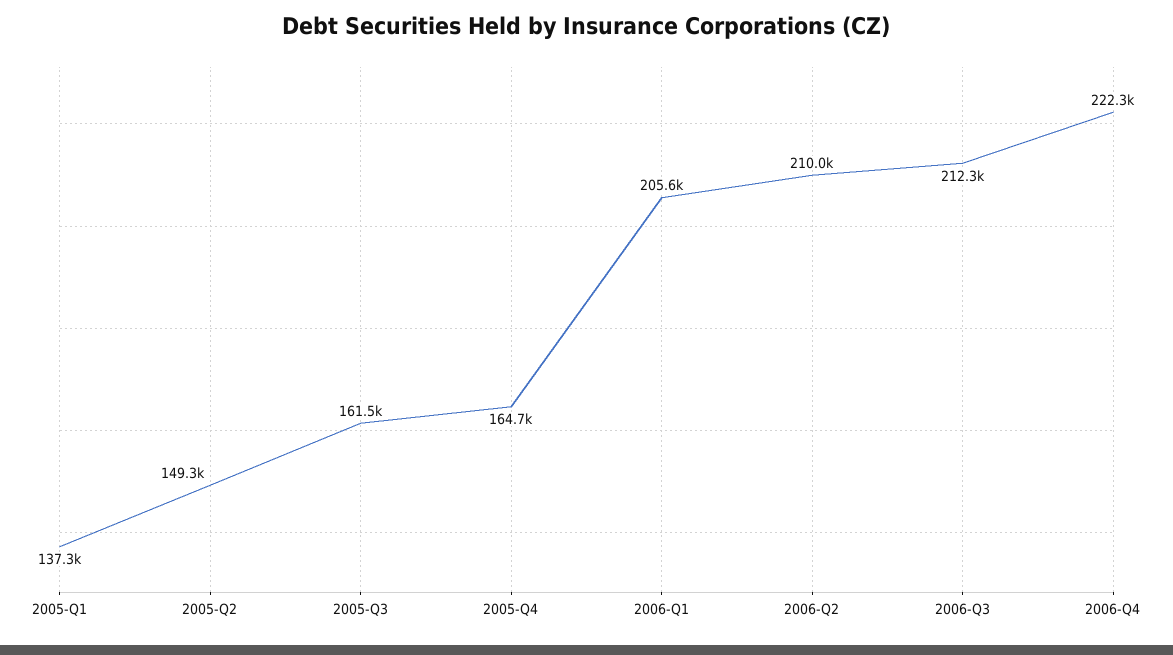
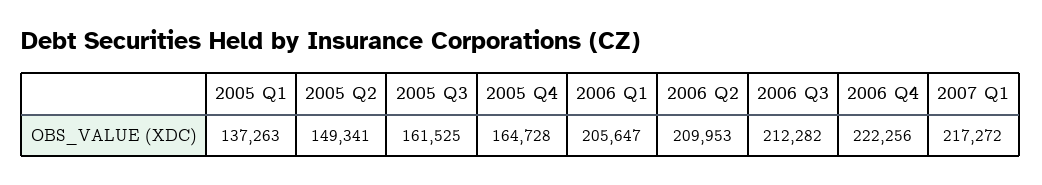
2007 Q1: none -> 217272

